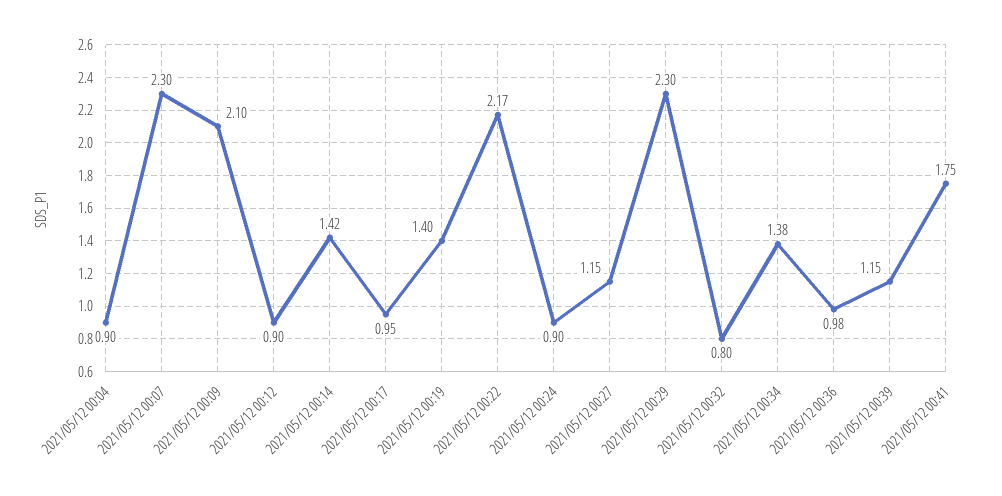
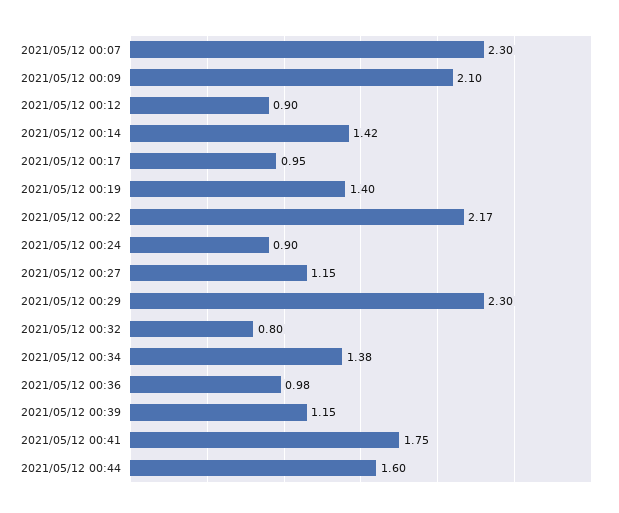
2021/05/12 00:04: 0.9 -> none
2021/05/12 00:44: none -> 1.6

